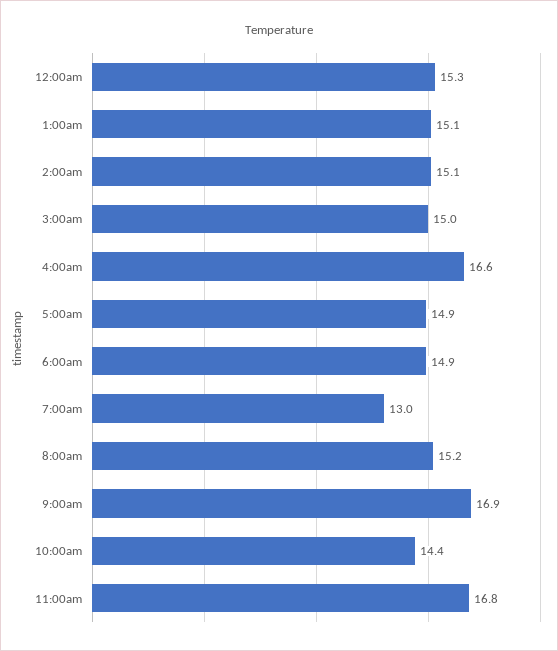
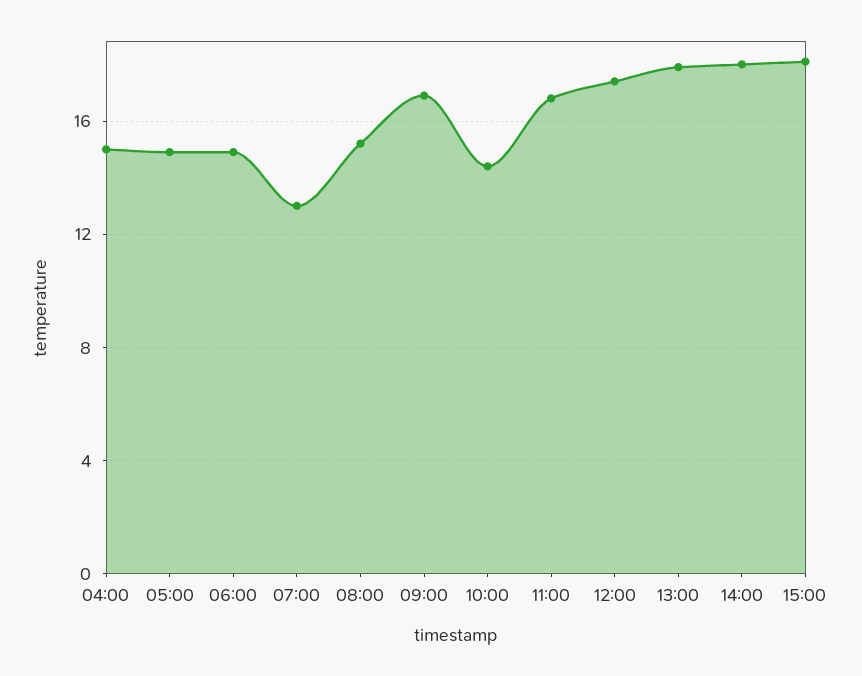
12:00am: 15.3 -> none
1:00am: 15.1 -> none
2:00am: 15.1 -> none
3:00am: 15 -> none
4:00am: 16.6 -> 15
12:00: none -> 17.5
13:00: none -> 18
14:00: none -> 18
15:00: none -> 18

